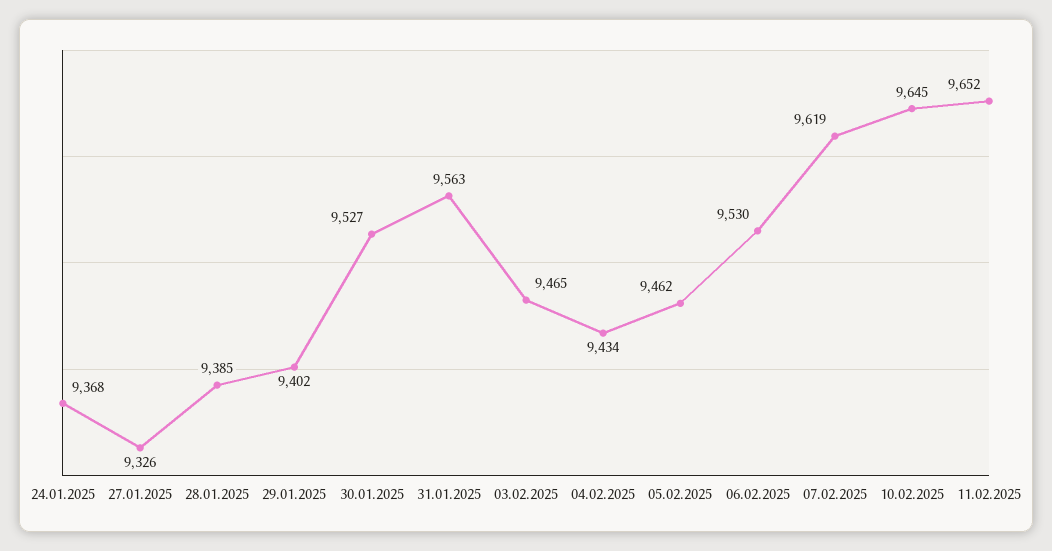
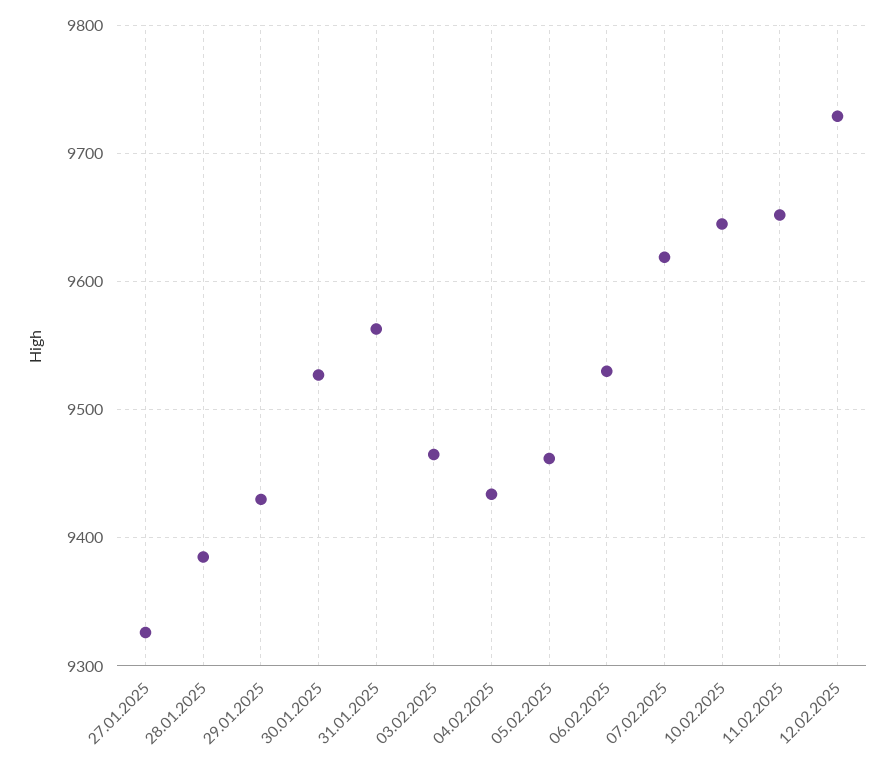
24.01.2025: 9368 -> none
29.01.2025: 9402 -> 9430
12.02.2025: none -> 9730

